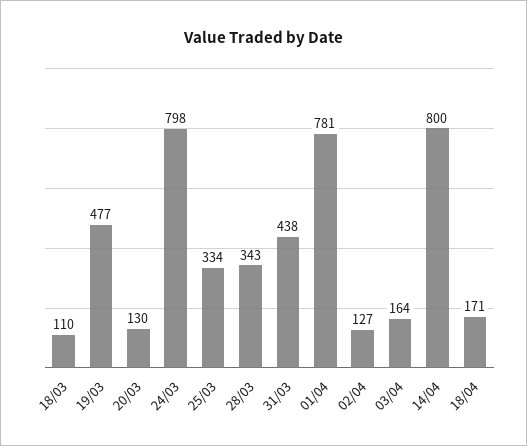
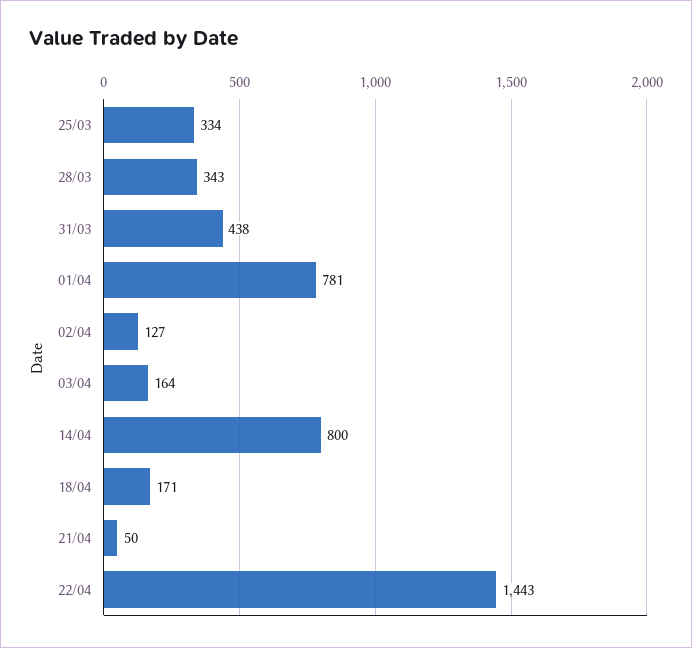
18/03: 110 -> none
19/03: 477 -> none
20/03: 130 -> none
24/03: 798 -> none
21/04: none -> 50
22/04: none -> 1443

